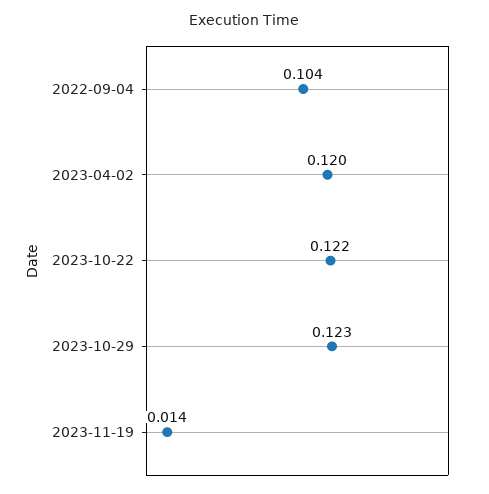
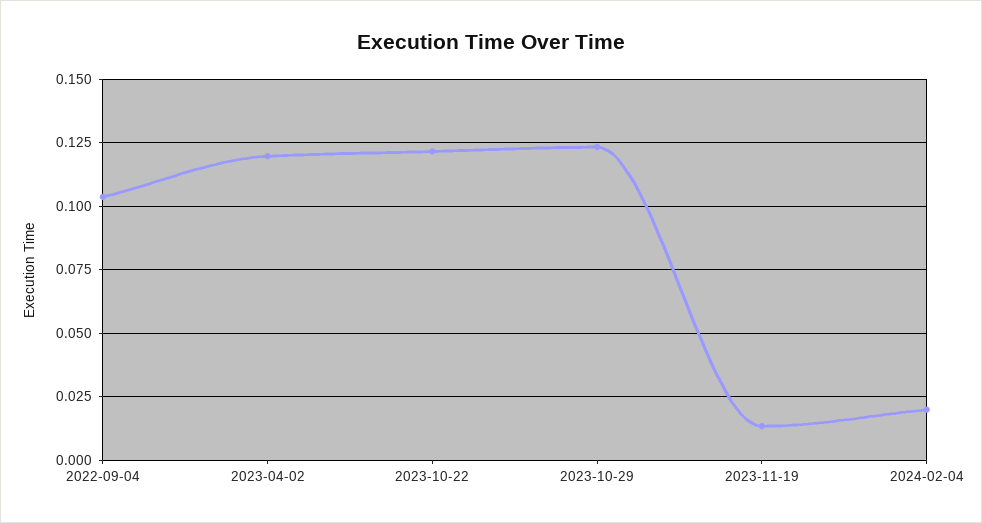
2024-02-04: none -> 0.02

